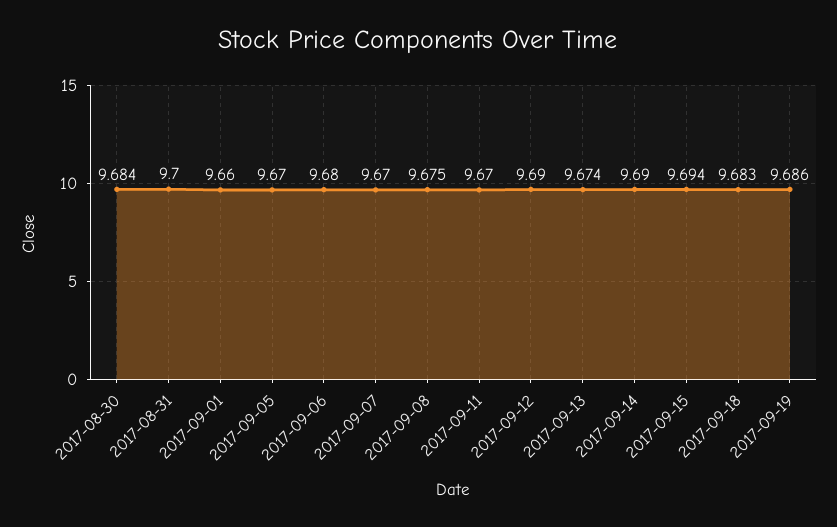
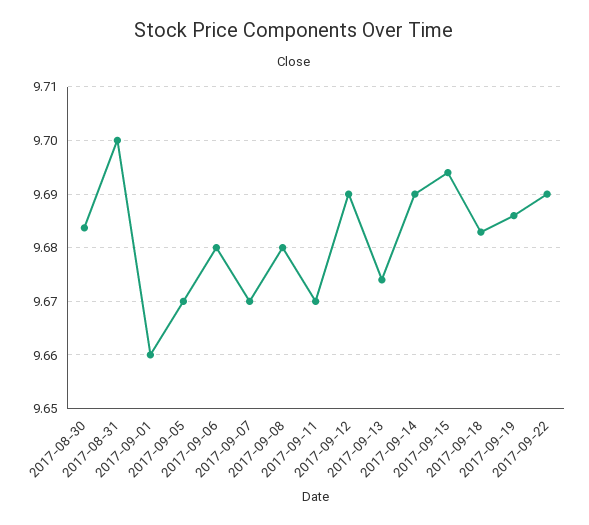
2017-09-08: 9.675 -> 9.68
2017-09-22: none -> 9.69

